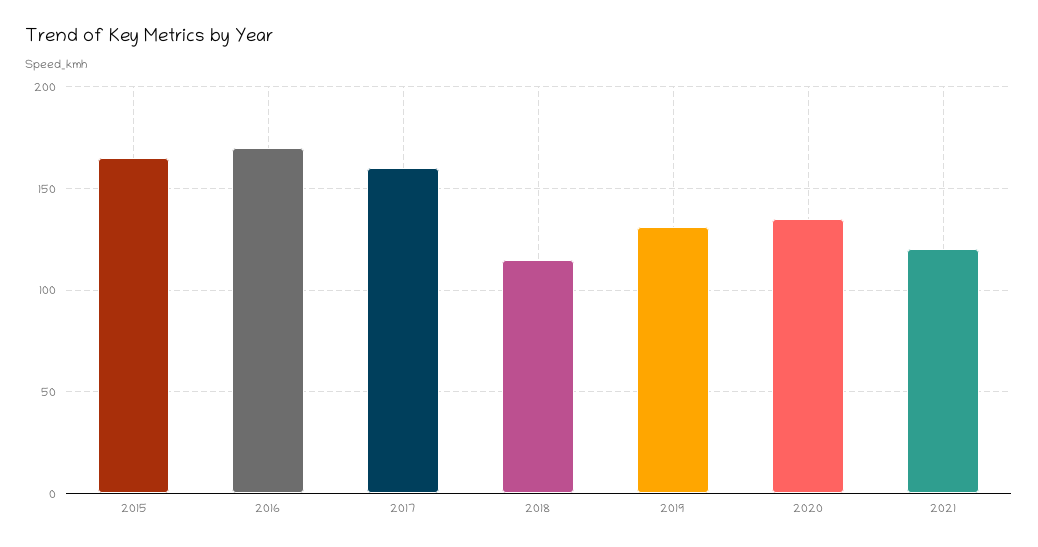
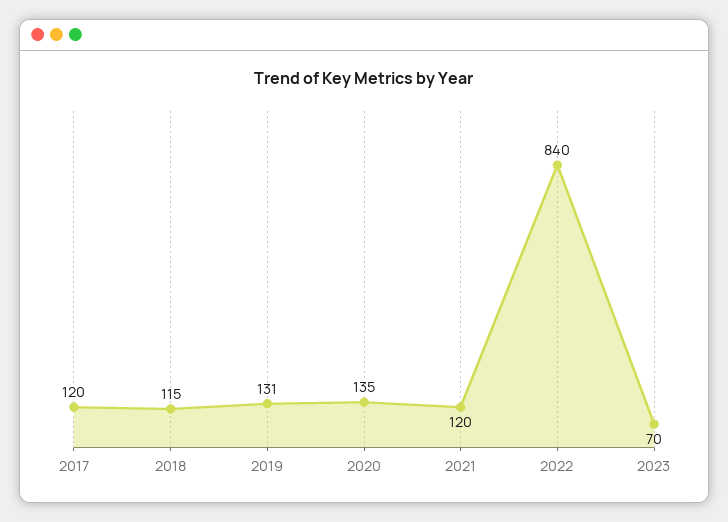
2015: 165 -> none
2016: 170 -> none
2017: 160 -> 120
2022: none -> 840
2023: none -> 70

